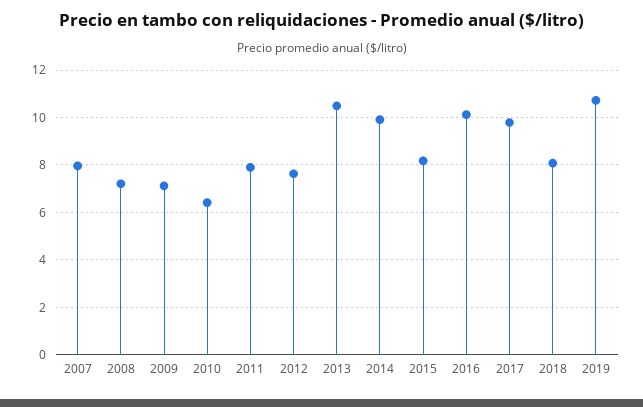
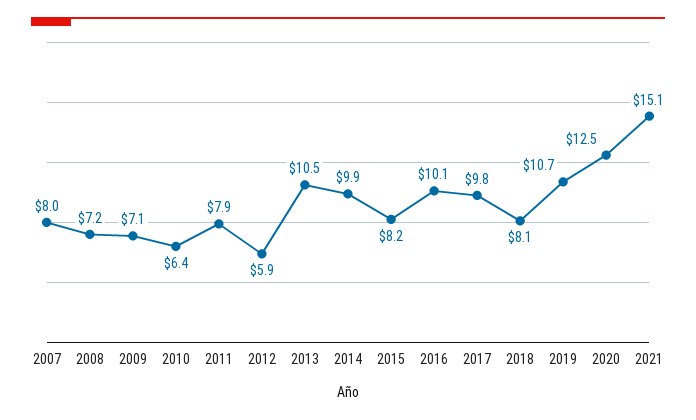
2012: 7.5 -> 5.9
2020: none -> 12.5
2021: none -> 15.1

